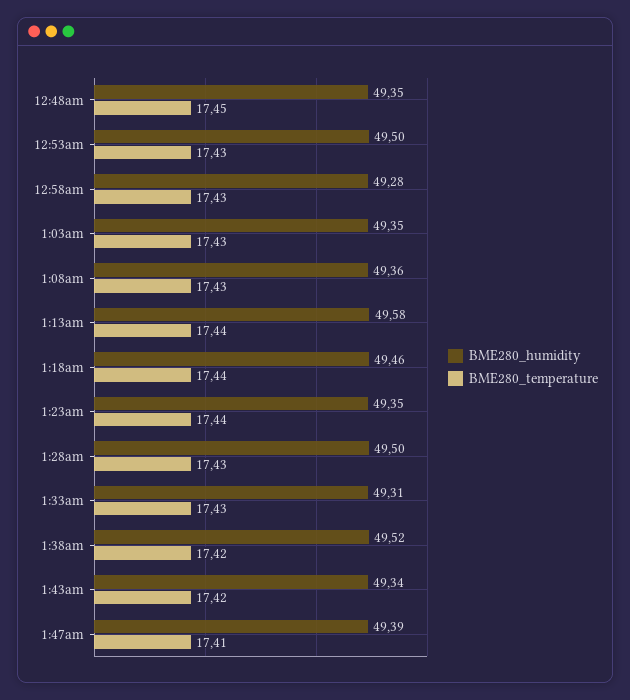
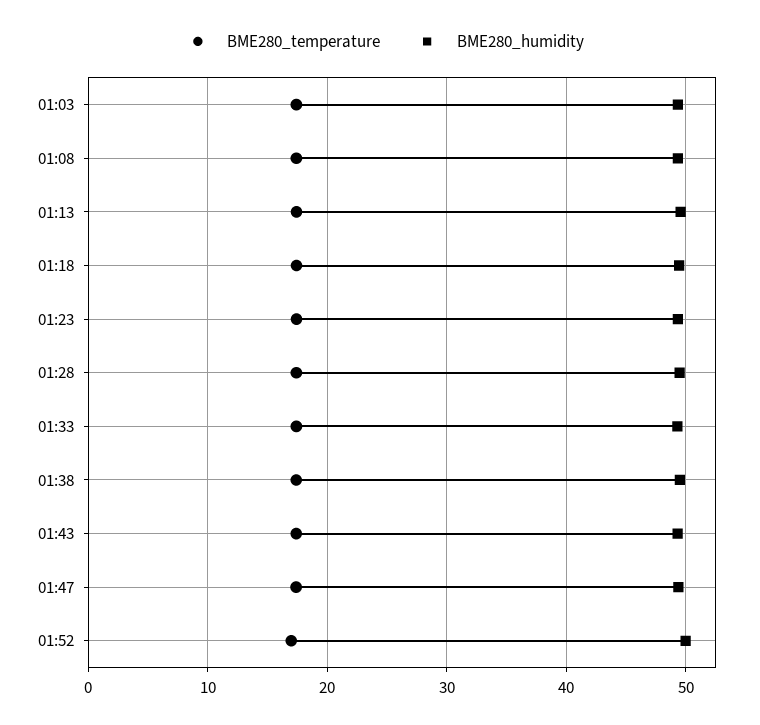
BME280_humidity, 12:48am: 49.35 -> none
BME280_temperature, 12:48am: 17.45 -> none
BME280_humidity, 12:53am: 49.5 -> none
BME280_temperature, 12:53am: 17.43 -> none
BME280_humidity, 12:58am: 49.28 -> none
BME280_temperature, 12:58am: 17.43 -> none
BME280_temperature, 01:52: none -> 17
BME280_humidity, 01:52: none -> 50

